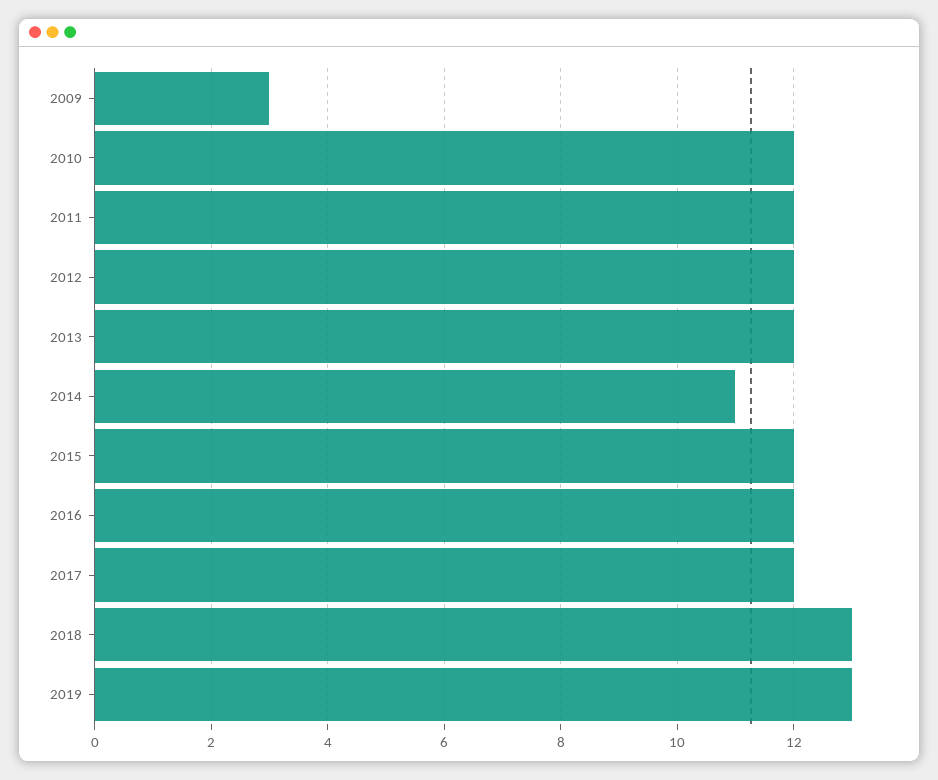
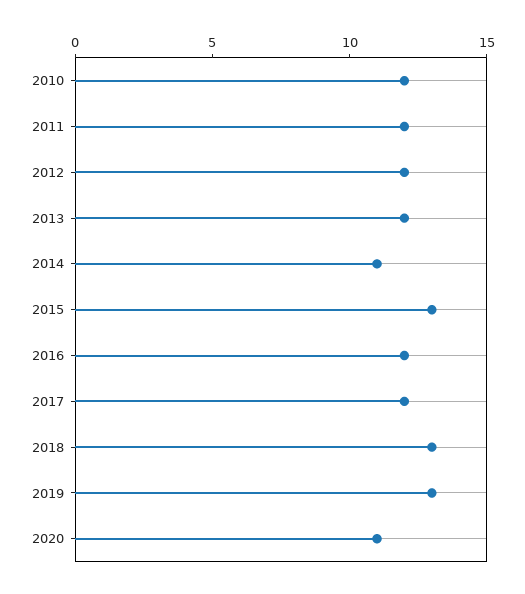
2009: 3 -> none
2015: 12 -> 13
2020: none -> 11

